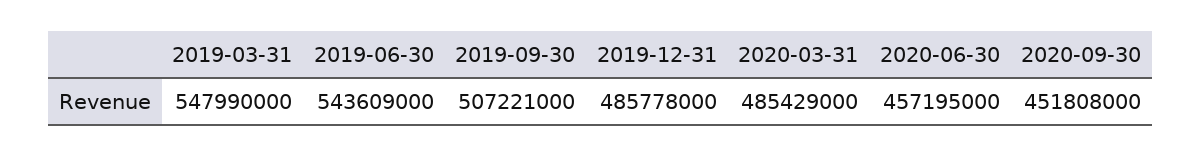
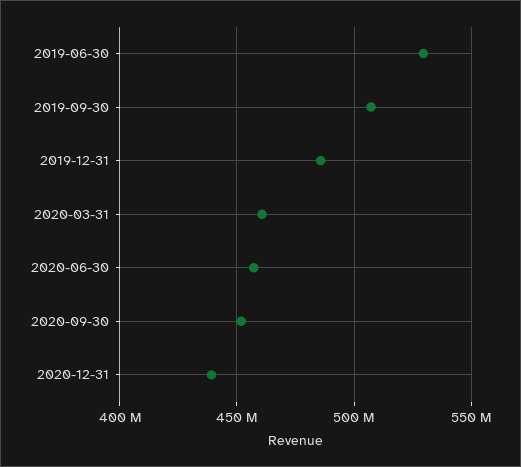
2019-03-31: 547990000 -> none
2019-06-30: 543609000 -> 530000000
2020-03-31: 485429000 -> 460000000
2020-12-31: none -> 440000000

